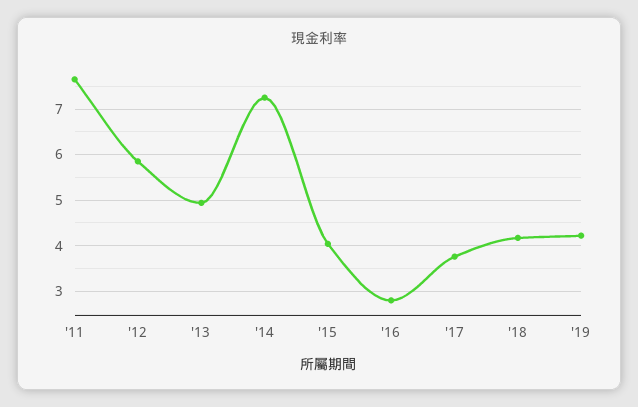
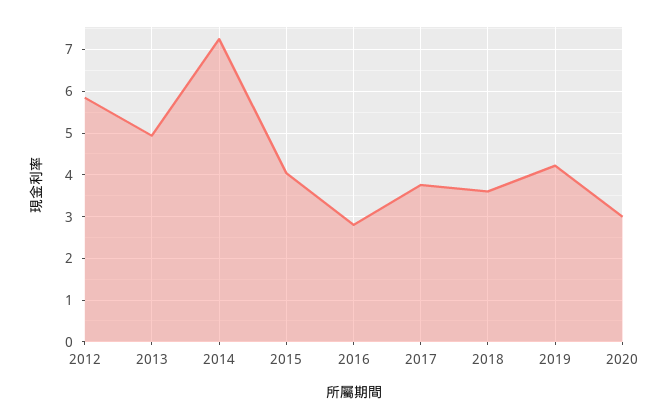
'11: 7.6 -> none
'18: 4.2 -> 3.6
2020: none -> 3

